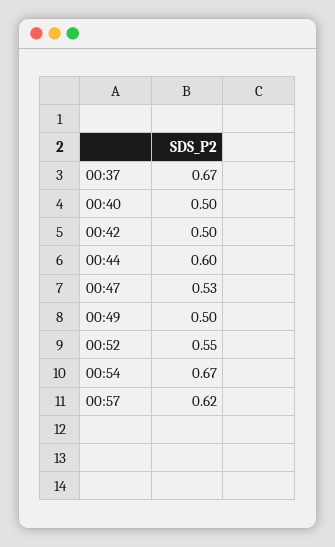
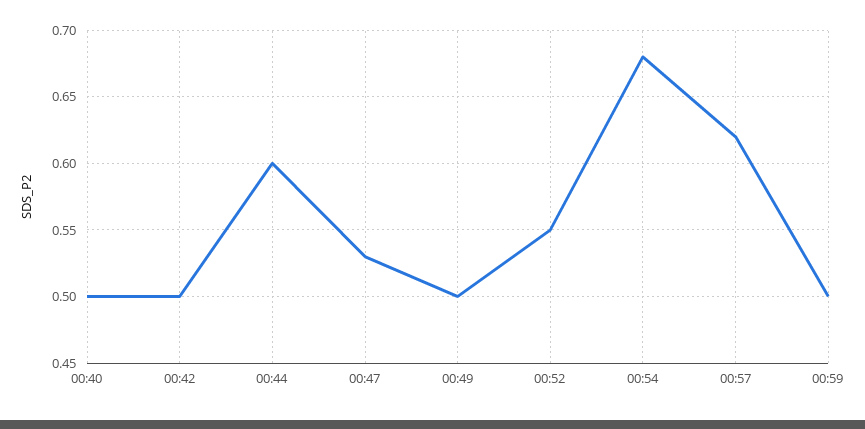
00:37: 0.67 -> none
00:54: 0.67 -> 0.68
00:59: none -> 0.5

